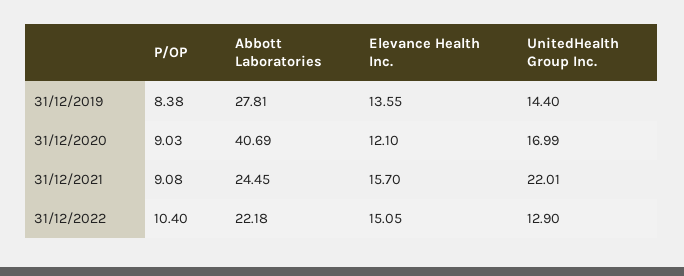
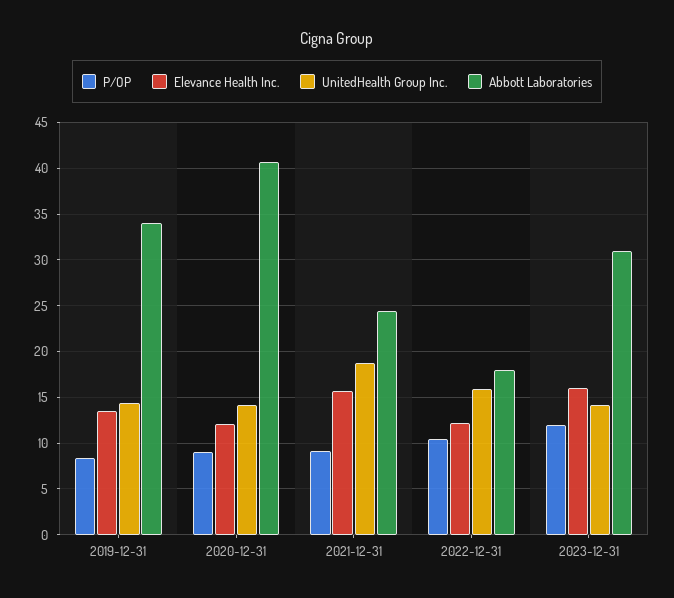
Abbott Laboratories, 31/12/2019: 27.81 -> 34
UnitedHealth Group Inc., 31/12/2020: 16.99 -> 14
UnitedHealth Group Inc., 31/12/2021: 22.01 -> 19
Abbott Laboratories, 31/12/2022: 22.18 -> 18
Elevance Health Inc., 31/12/2022: 15.05 -> 12
UnitedHealth Group Inc., 31/12/2022: 12.9 -> 16
P/OP, 2023-12-31: none -> 12
Elevance Health Inc., 2023-12-31: none -> 16
UnitedHealth Group Inc., 2023-12-31: none -> 14
Abbott Laboratories, 2023-12-31: none -> 31

